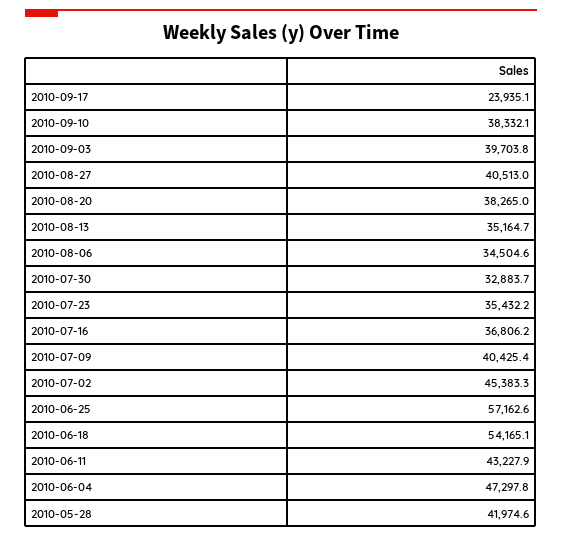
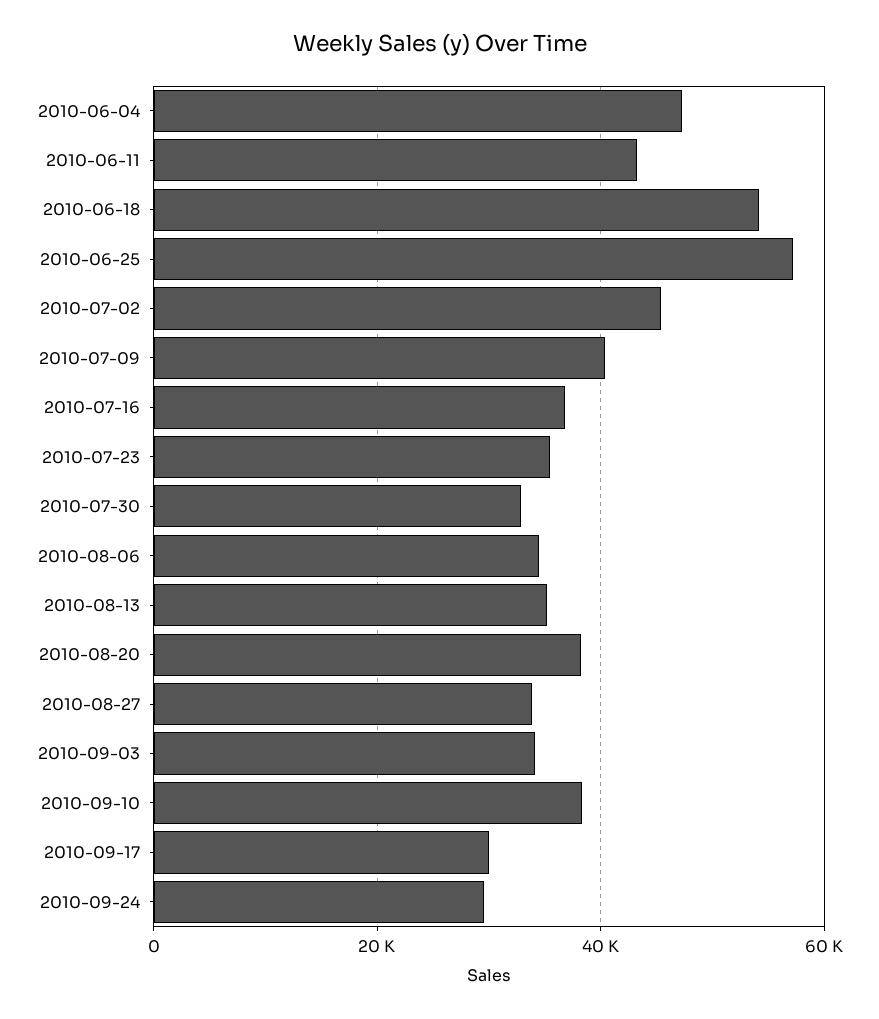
2010-09-17: 23935.1 -> 30000
2010-09-03: 39703.8 -> 34000
2010-08-27: 40513 -> 34000
2010-05-28: 41974.6 -> none
2010-09-24: none -> 30000

